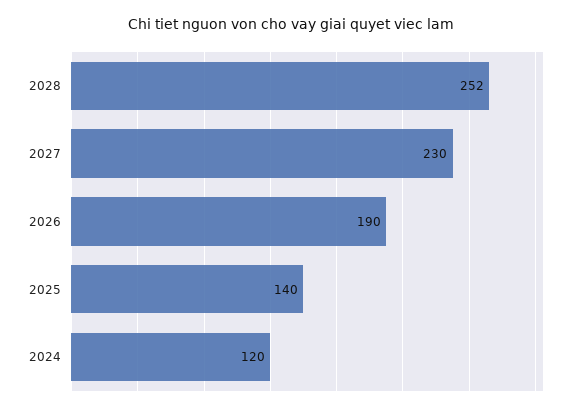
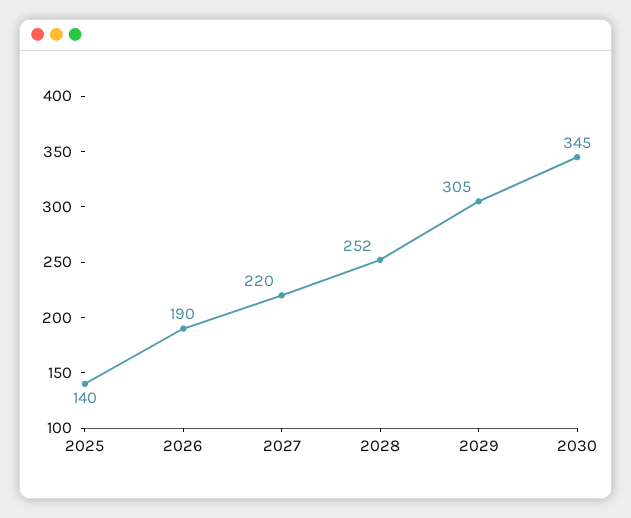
2027: 230 -> 220
2024: 120 -> none
2029: none -> 305
2030: none -> 345

